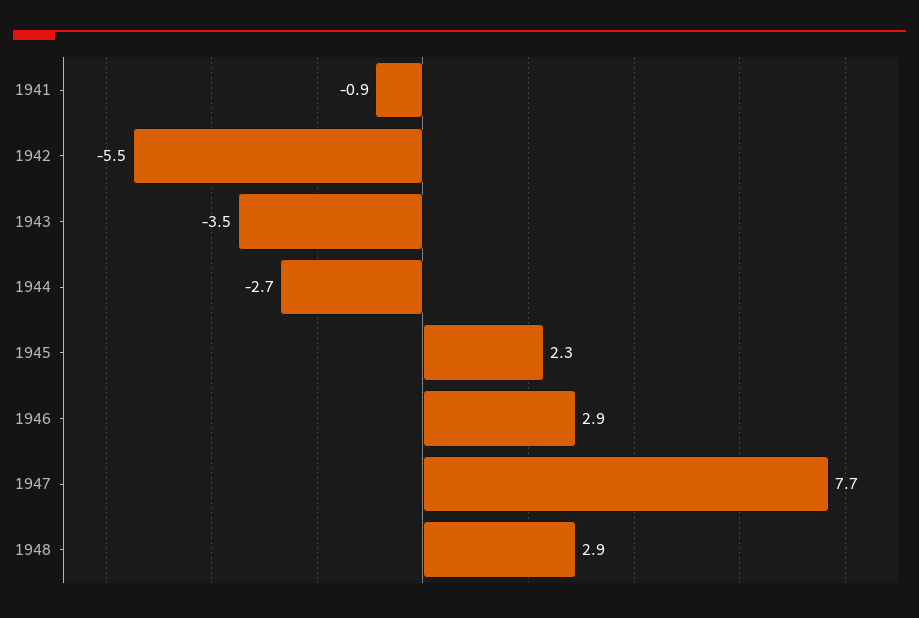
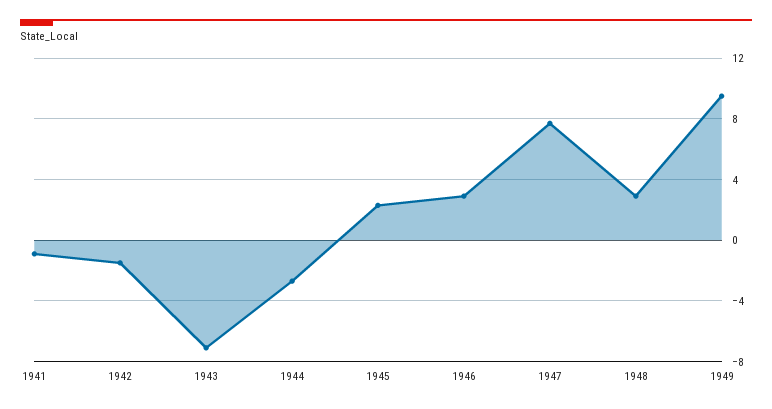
1942: -5.5 -> -1.5
1943: -3.5 -> -7
1949: none -> 9.5

